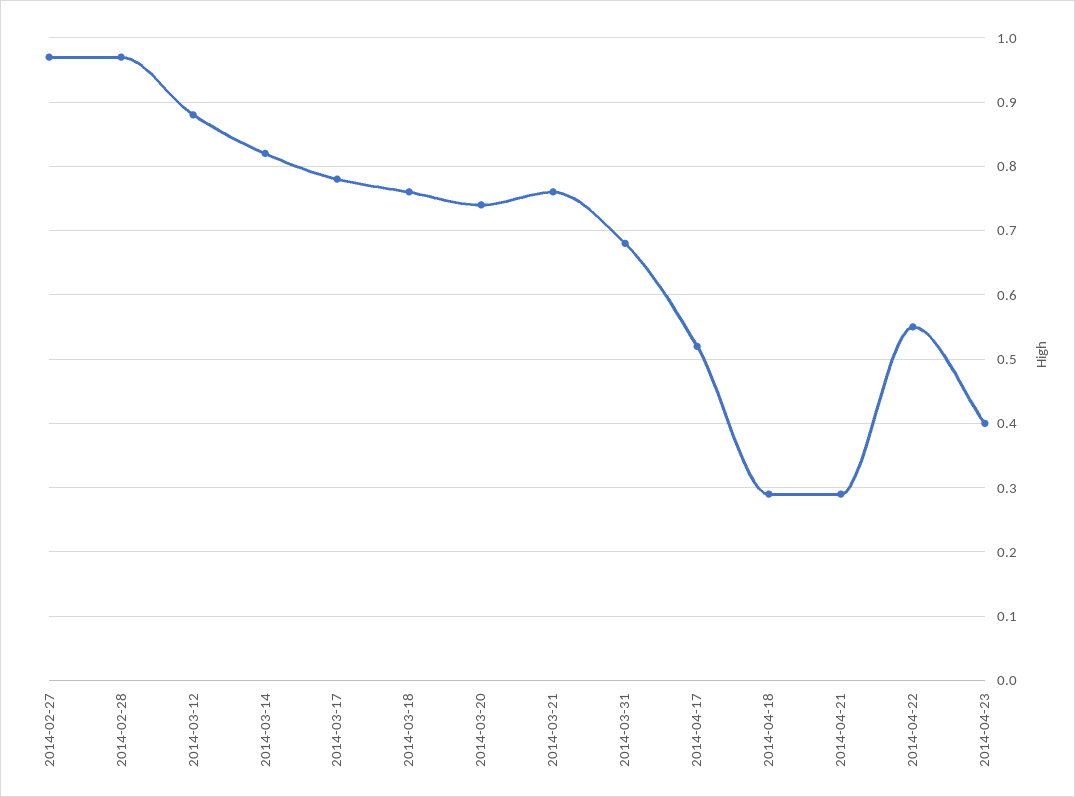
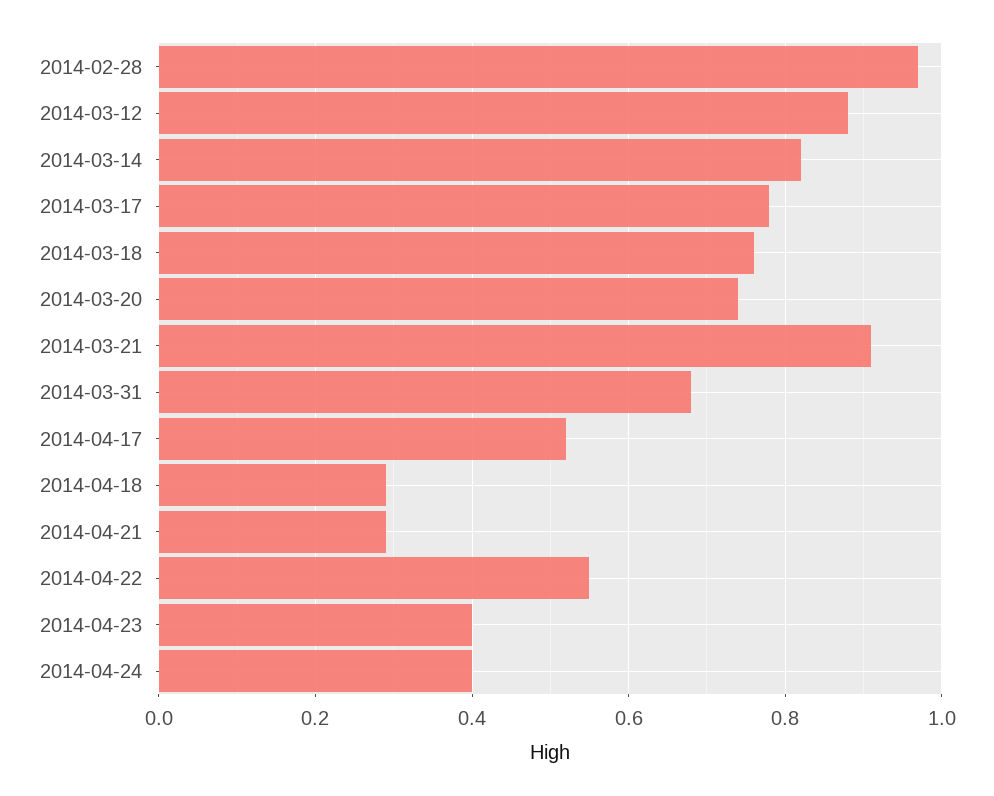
2014-02-27: 0.97 -> none
2014-03-21: 0.76 -> 0.9
2014-04-24: none -> 0.4

